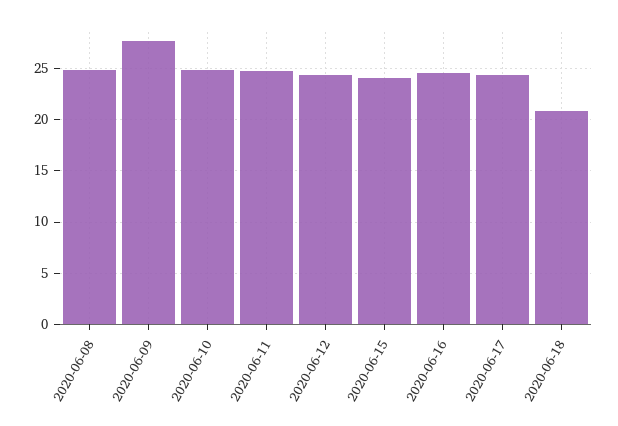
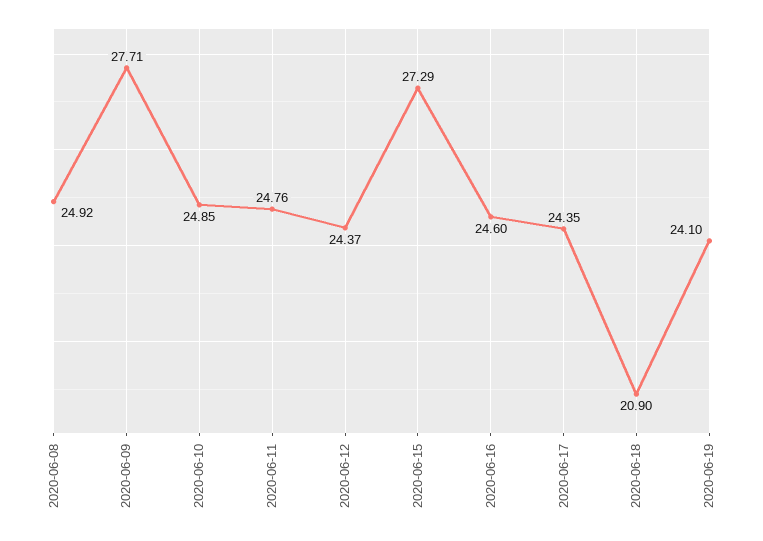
2020-06-15: 24 -> 27.29
2020-06-19: none -> 24.1

